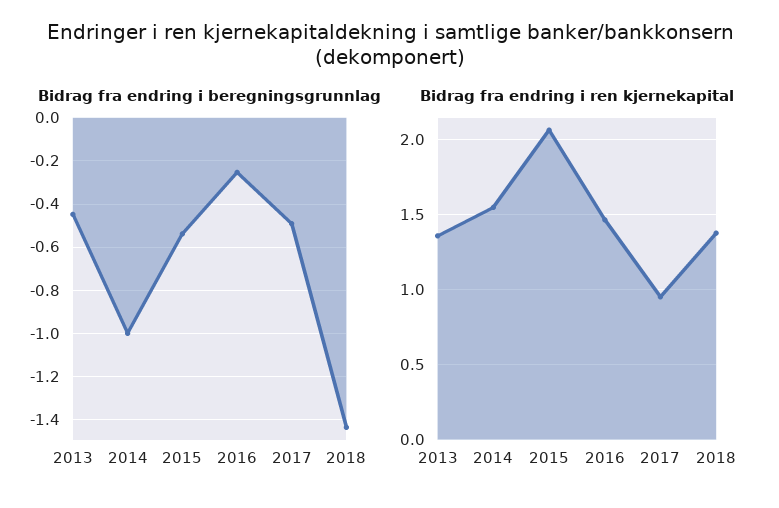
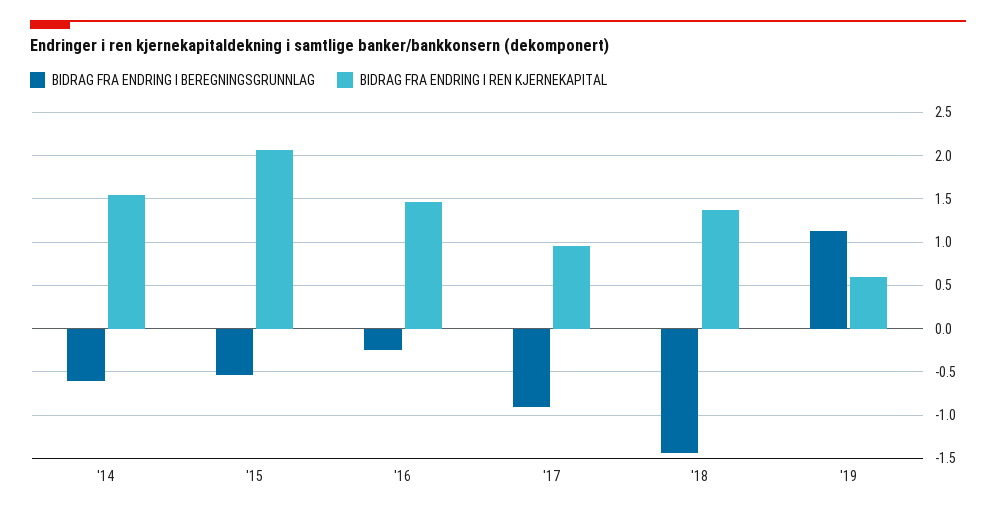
Bidrag fra endring i beregningsgrunnlag, 2013: -0.45 -> none
Bidrag fra endring i beregningsgrunnlag, 2014: -1 -> -0.6
Bidrag fra endring i beregningsgrunnlag, 2017: -0.5 -> -0.9
Bidrag fra endring i ren kjernekapital, 2013: 1.35 -> none
Bidrag fra endring i beregningsgrunnlag, '19: none -> 1.1
Bidrag fra endring i ren kjernekapital, '19: none -> 0.6

